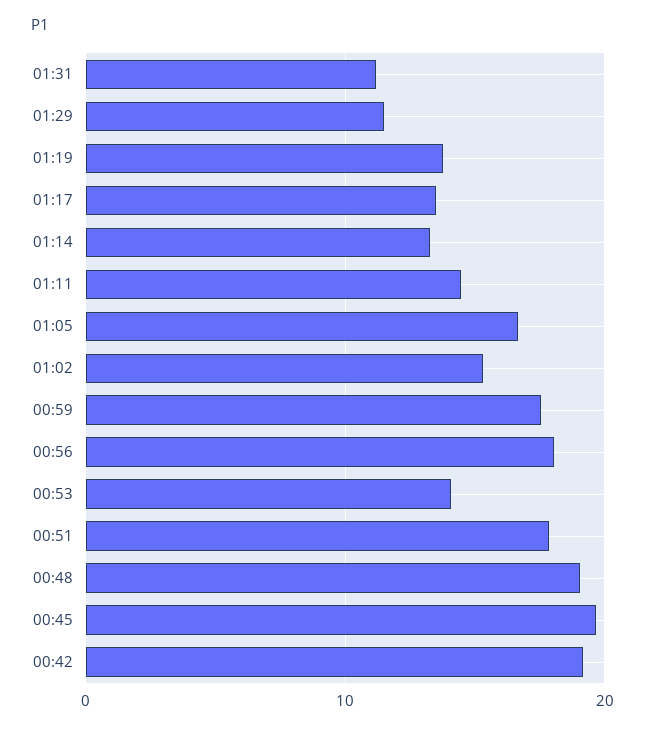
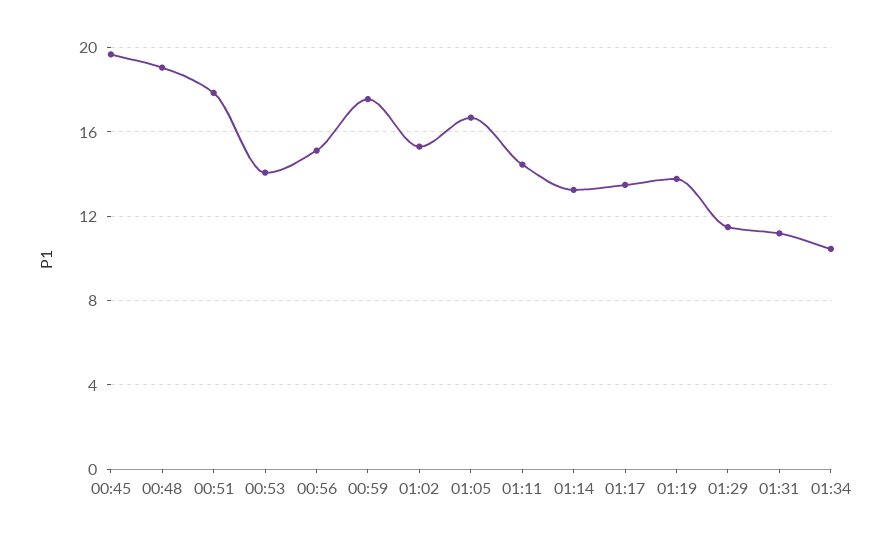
00:56: 18 -> 15
00:42: 19 -> none
01:34: none -> 10.5

